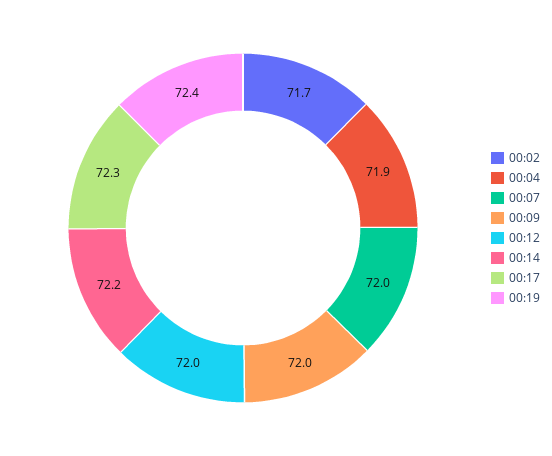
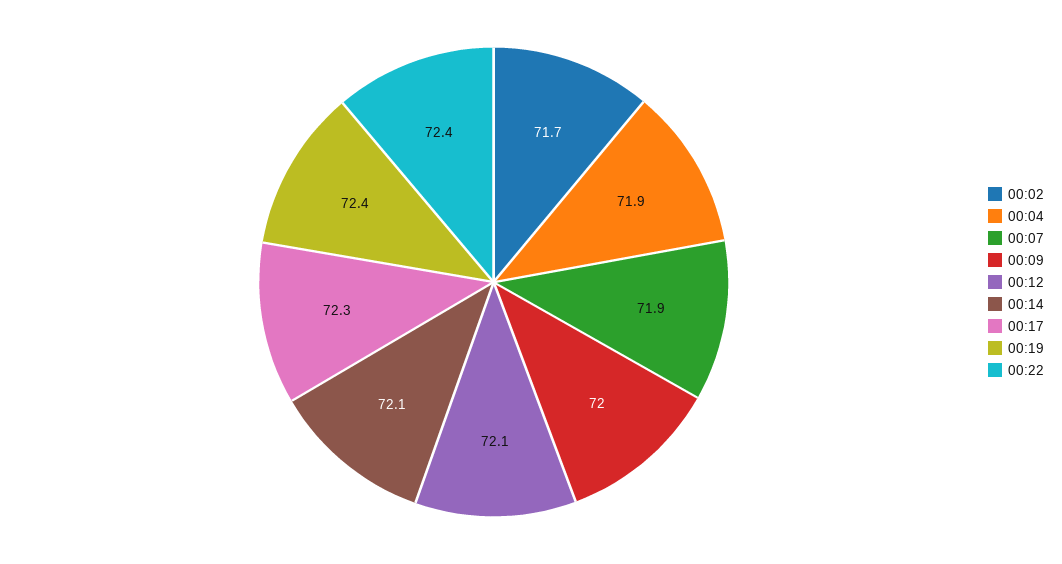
00:07: 72 -> 71.9
00:12: 72 -> 72.1
00:14: 72.2 -> 72.1
00:22: none -> 72.4

